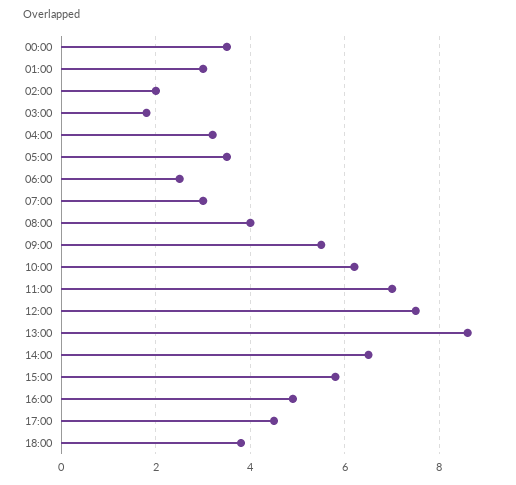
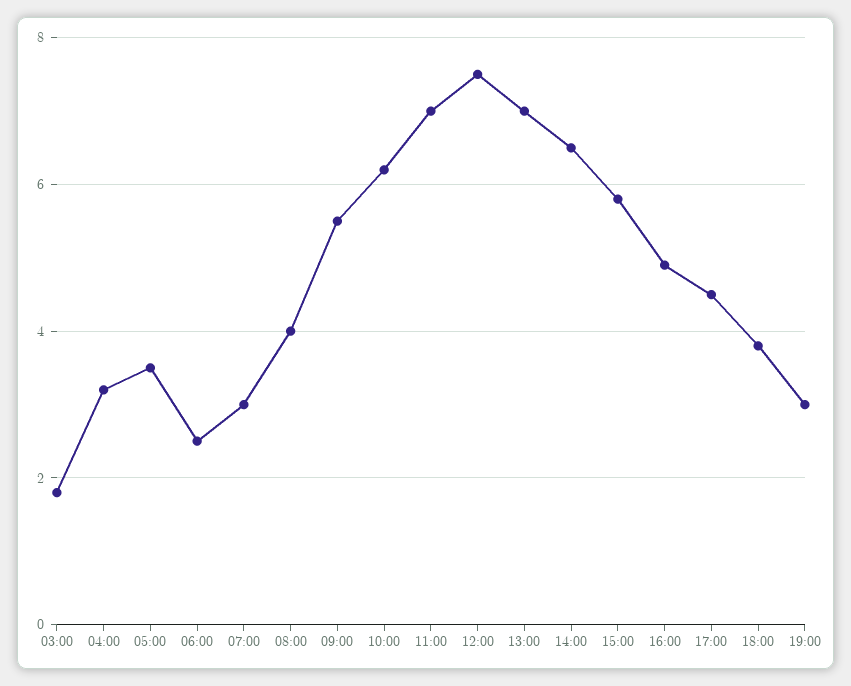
00:00: 3.5 -> none
01:00: 3 -> none
02:00: 2 -> none
13:00: 8.5 -> 7
19:00: none -> 3

